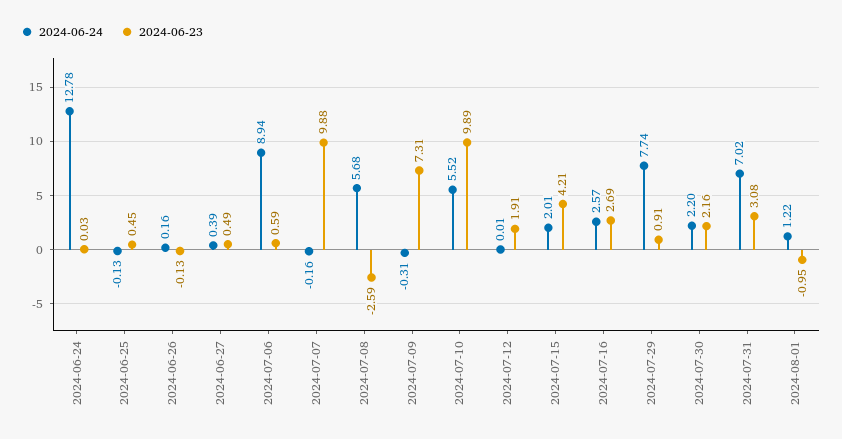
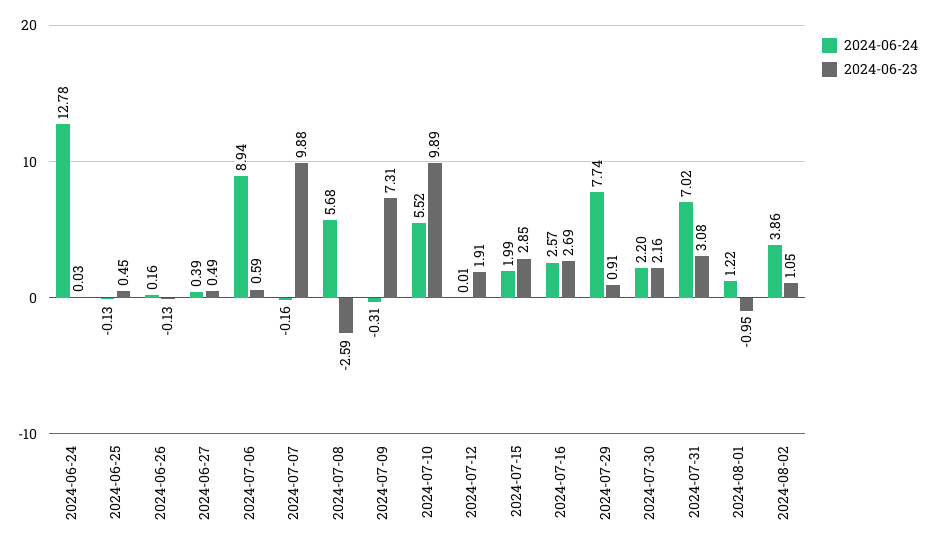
2024-06-24, 2024-07-15: 2.01 -> 1.99
2024-06-23, 2024-07-15: 4.21 -> 2.85
2024-06-24, 2024-08-02: none -> 3.86
2024-06-23, 2024-08-02: none -> 1.05

